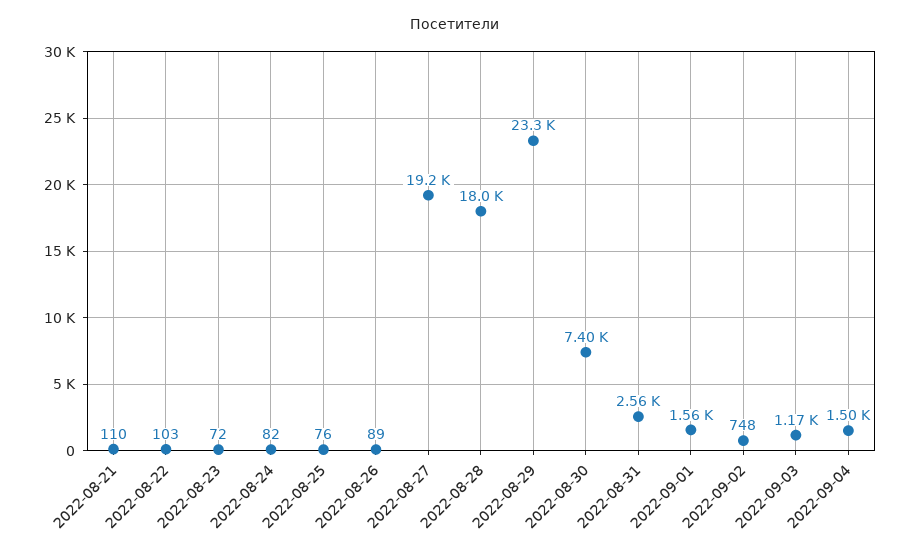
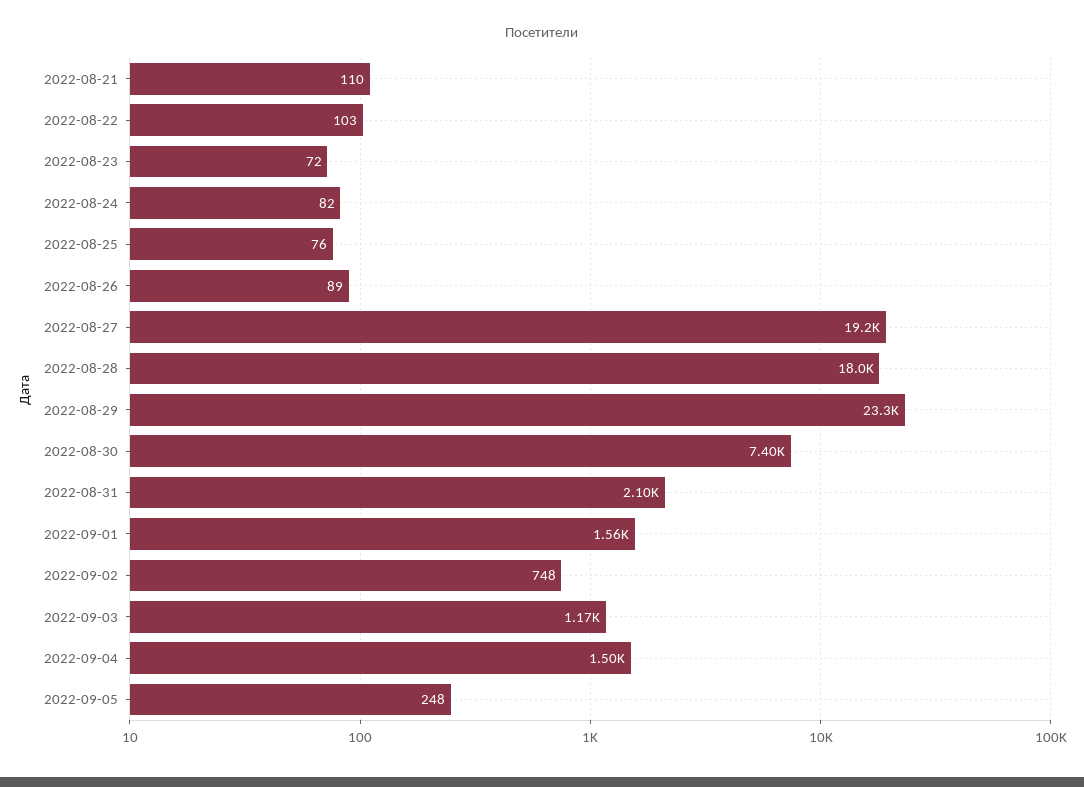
2022-08-31: 2560 -> 2100
2022-09-05: none -> 248

